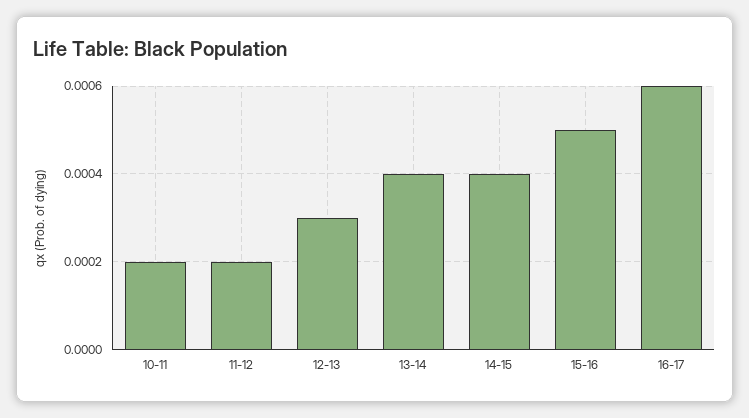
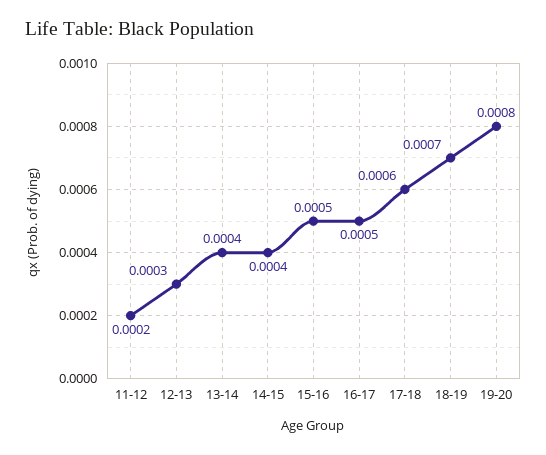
10-11: 0.0002 -> none
16-17: 0.0006 -> 0.0005
17-18: none -> 0.0006
18-19: none -> 0.0007
19-20: none -> 0.0008

